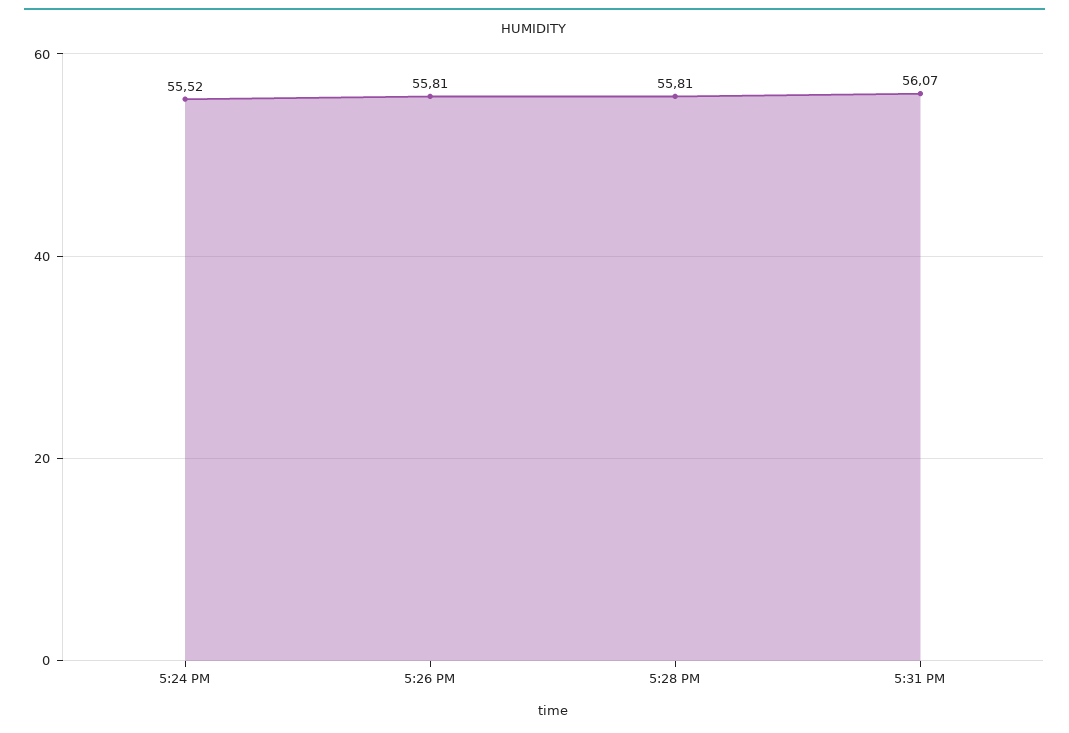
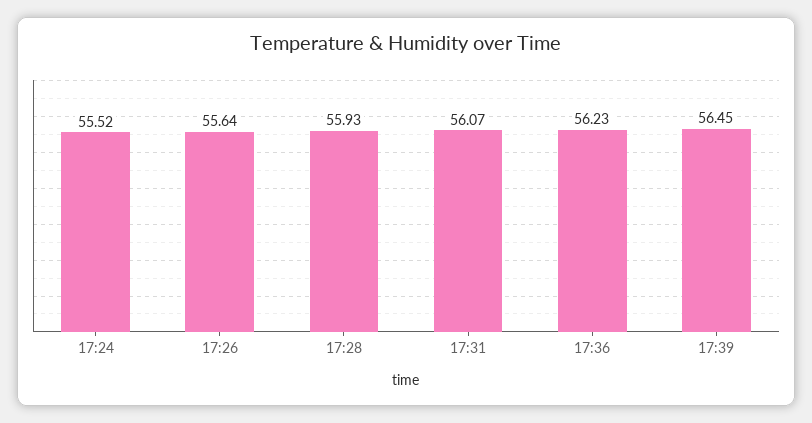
5:26 PM: 55.81 -> 55.64
5:28 PM: 55.81 -> 55.93
17:36: none -> 56.23
17:39: none -> 56.45

